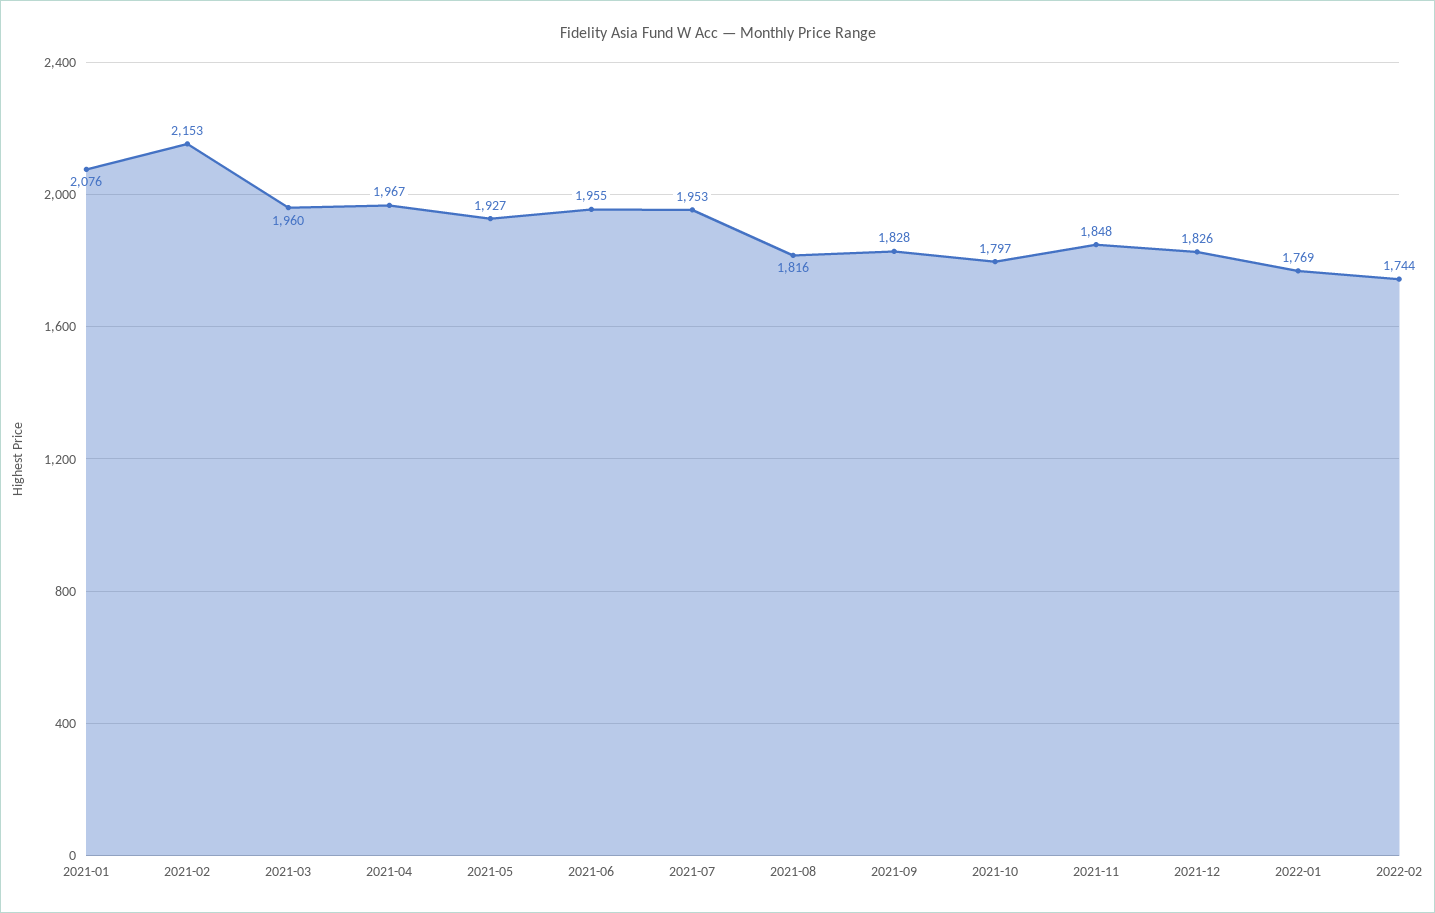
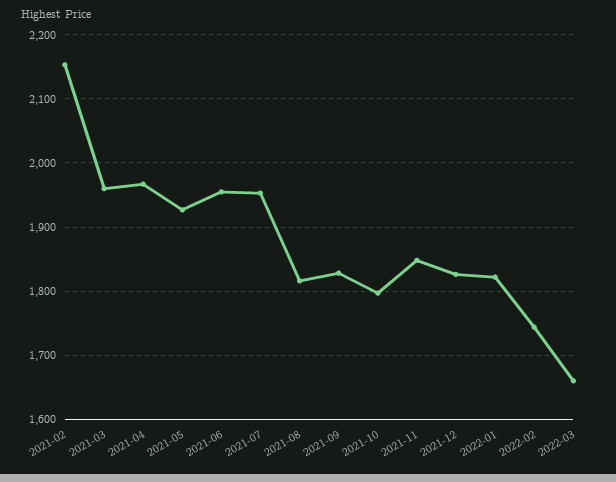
2021-01: 2076 -> none
2022-01: 1769 -> 1820
2022-03: none -> 1660

